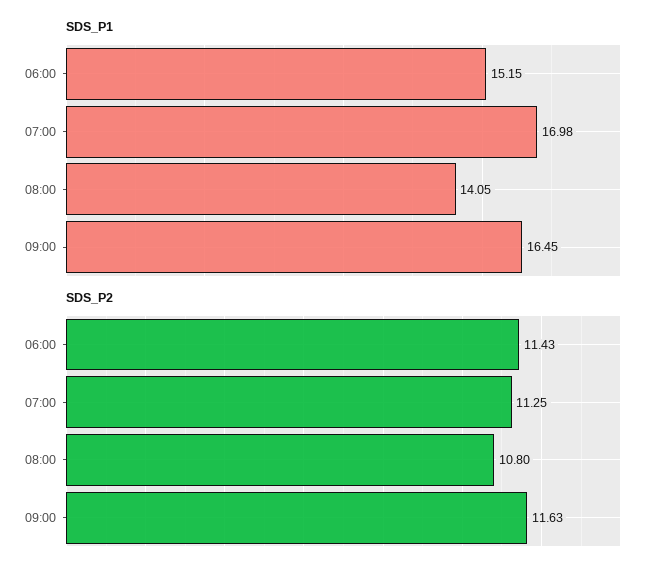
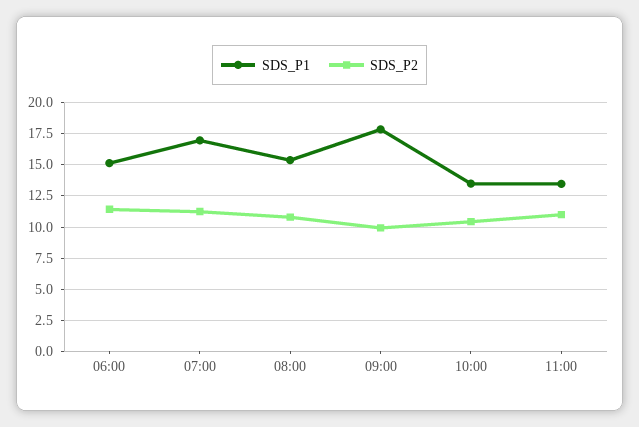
SDS_P1, 08:00: 14.05 -> 15.5
SDS_P1, 09:00: 16.45 -> 18
SDS_P2, 09:00: 11.63 -> 10
SDS_P1, 10:00: none -> 13.5
SDS_P2, 10:00: none -> 10.5
SDS_P1, 11:00: none -> 13.5
SDS_P2, 11:00: none -> 11

